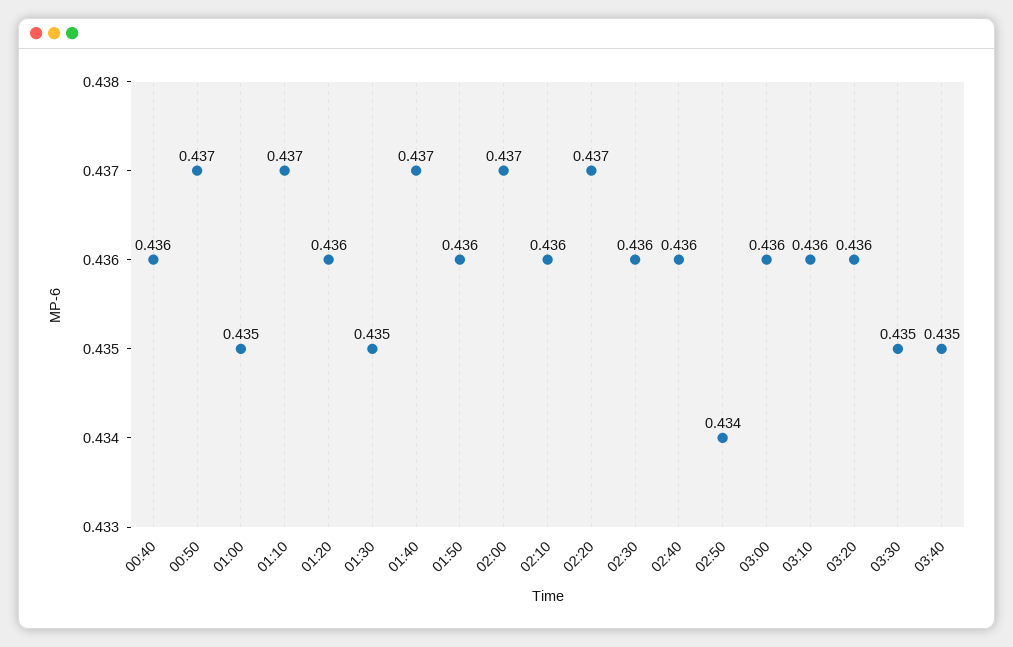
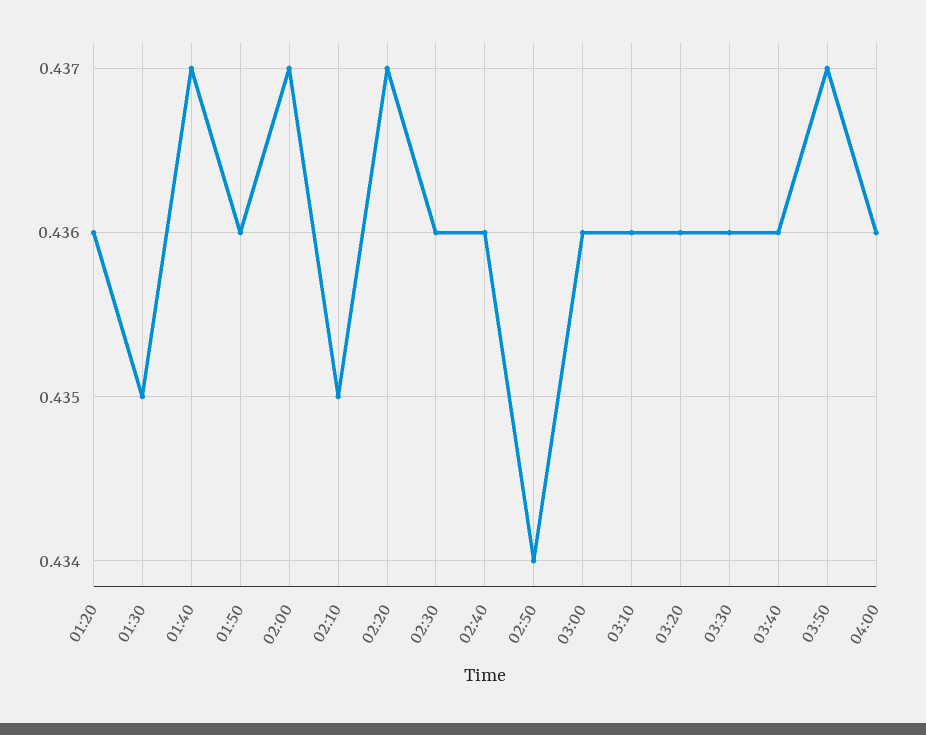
00:40: 0.436 -> none
00:50: 0.437 -> none
01:00: 0.435 -> none
01:10: 0.437 -> none
02:10: 0.436 -> 0.435
03:30: 0.435 -> 0.436
03:40: 0.435 -> 0.436
03:50: none -> 0.437
04:00: none -> 0.436

